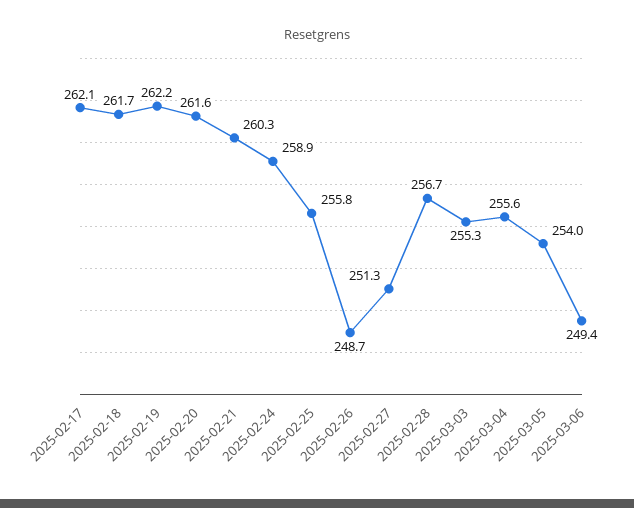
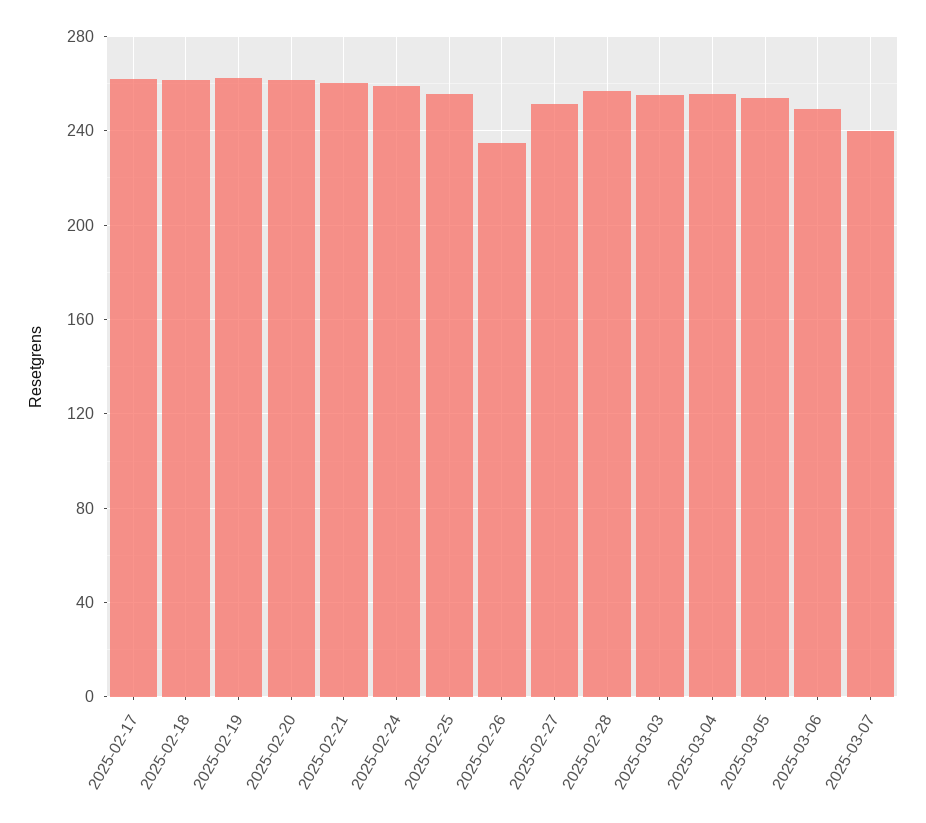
2025-02-26: 248.7 -> 235
2025-03-07: none -> 240

